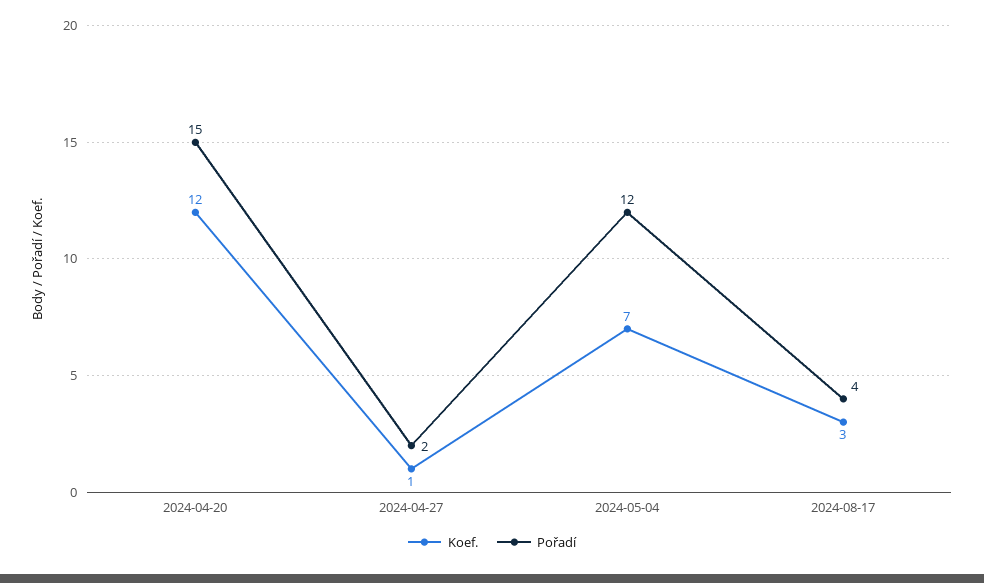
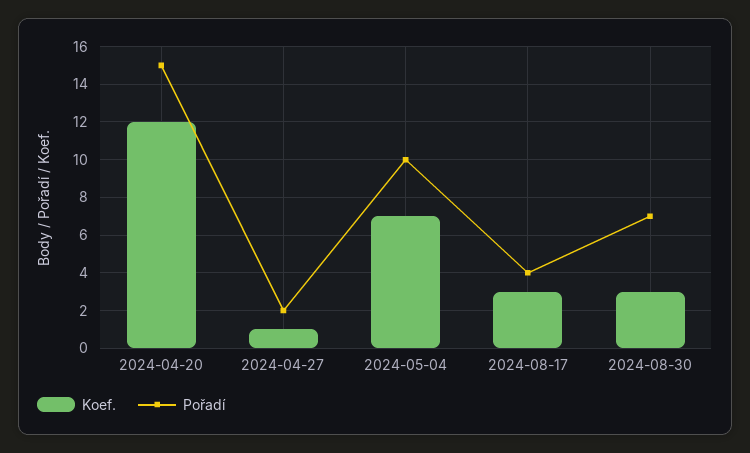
Pořadí, 2024-05-04: 12 -> 10
Koef., 2024-08-30: none -> 3
Pořadí, 2024-08-30: none -> 7

